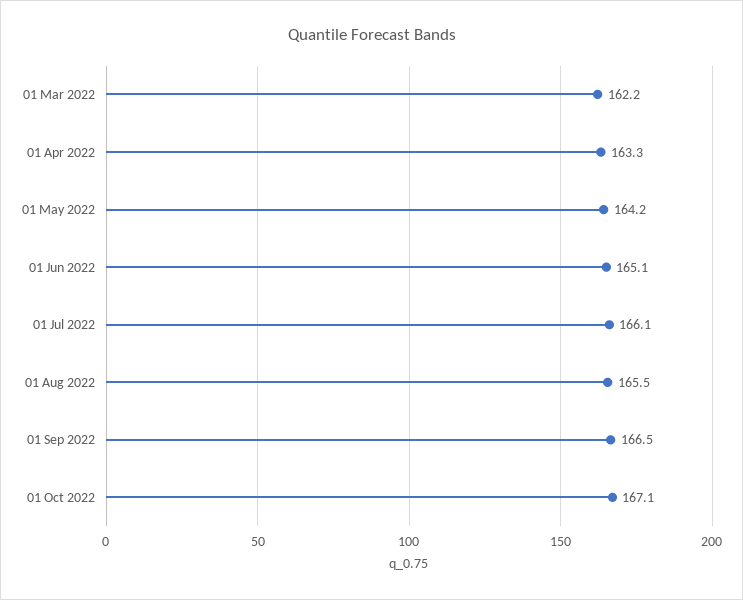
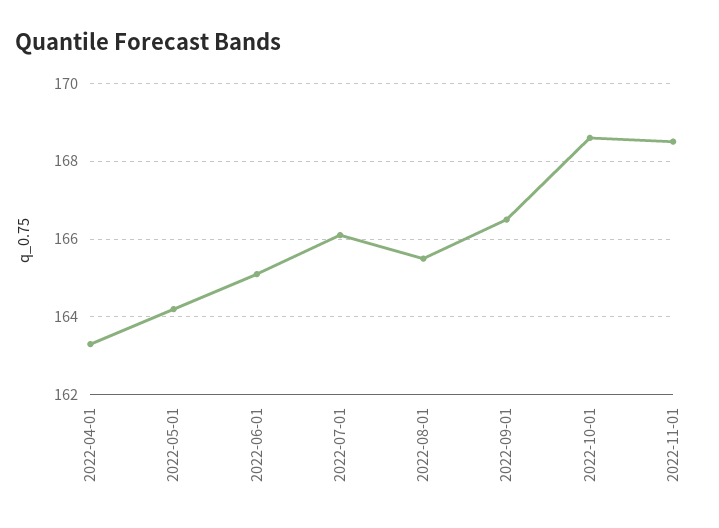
01 Mar 2022: 162.2 -> none
01 Oct 2022: 167.1 -> 168.5
2022-11-01: none -> 168.5

